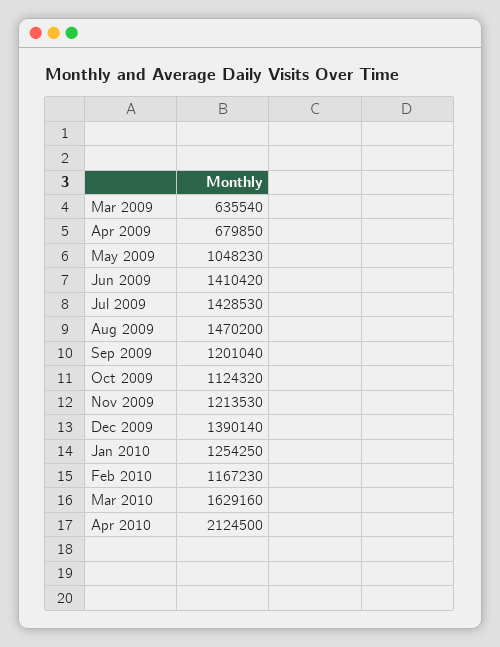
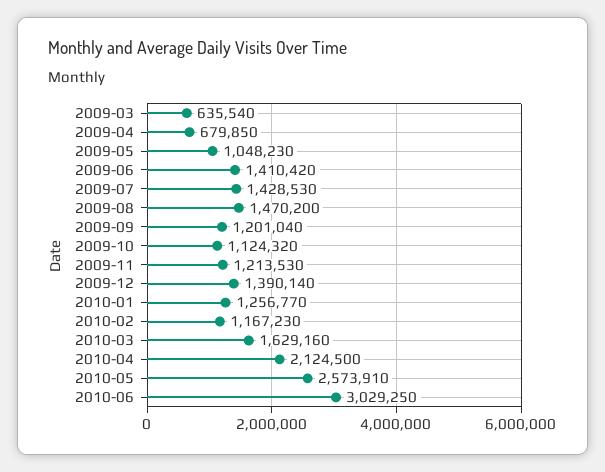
Jan 2010: 1254250 -> 1256770
2010-05: none -> 2573910
2010-06: none -> 3029250

